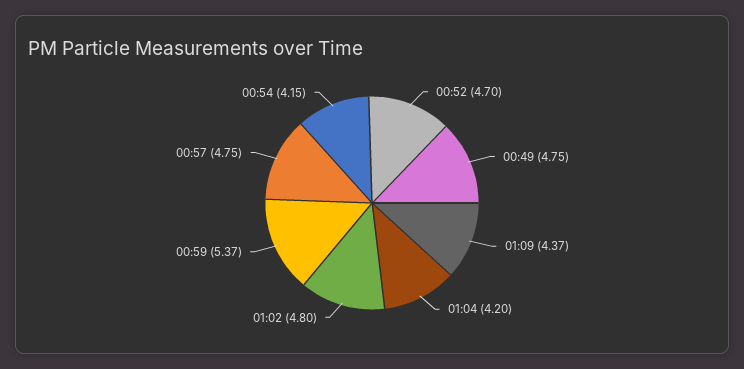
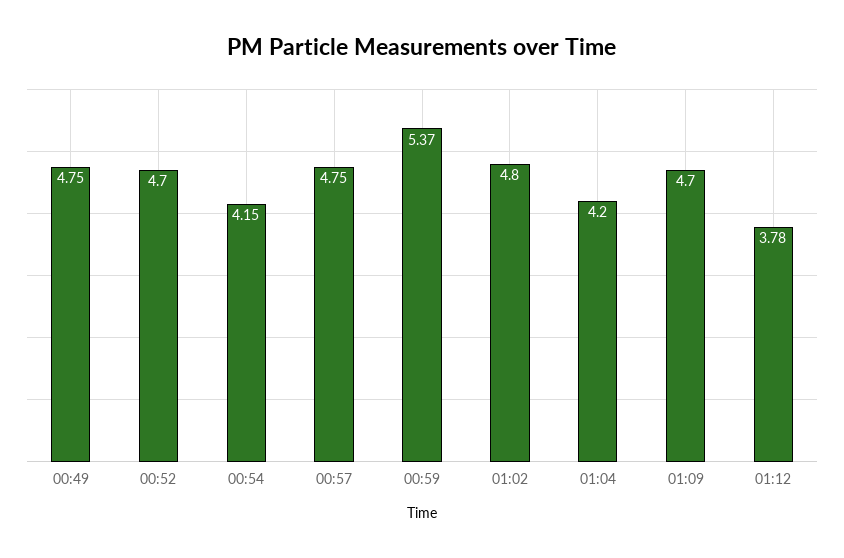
01:09: 4.37 -> 4.7
01:12: none -> 3.78

